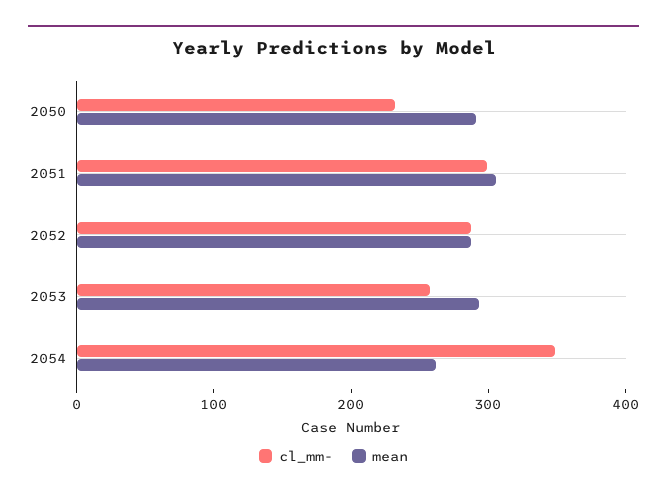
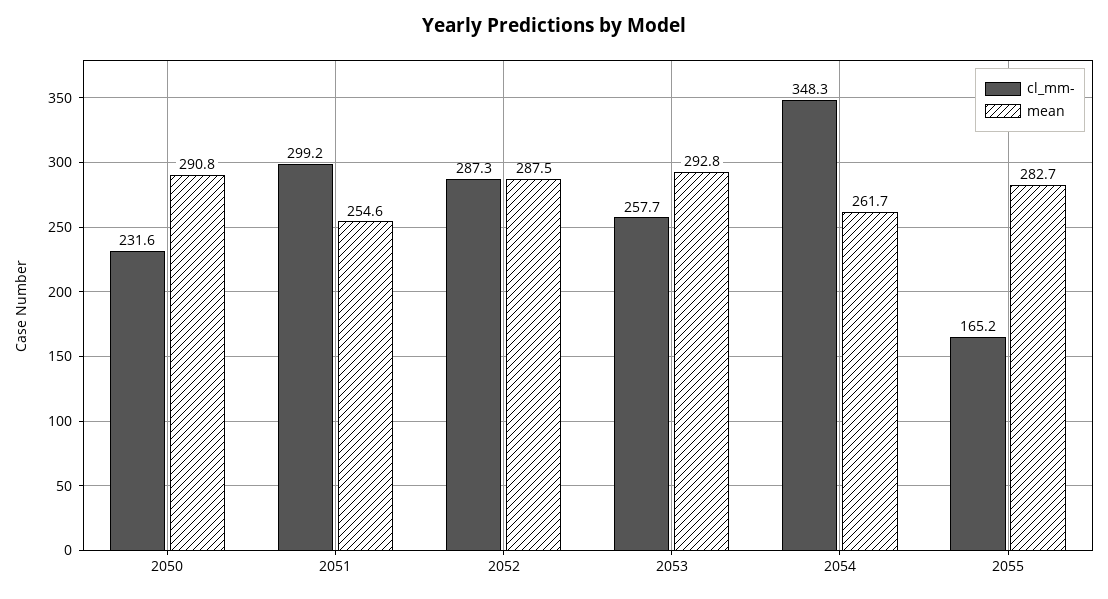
mean, 2051: 300 -> 254.6
cl_mm-, 2055: none -> 165.2
mean, 2055: none -> 282.7

